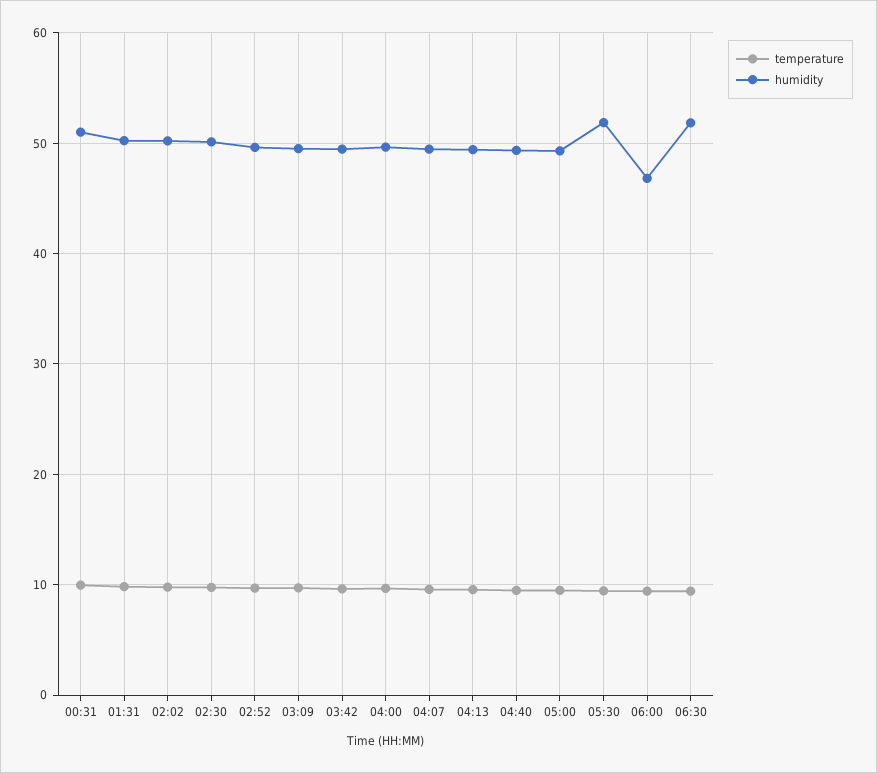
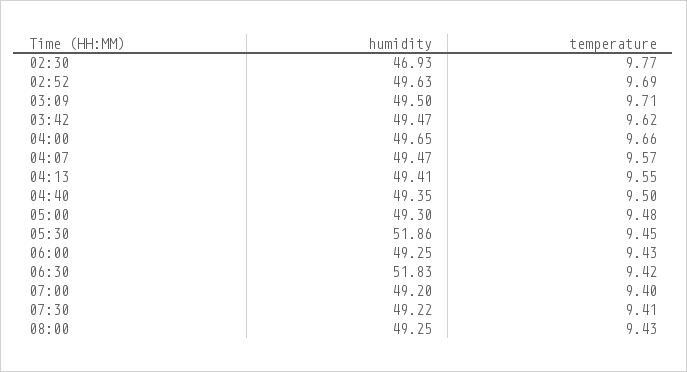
temperature, 00:31: 10 -> none
humidity, 00:31: 51 -> none
temperature, 01:31: 10 -> none
humidity, 01:31: 50 -> none
temperature, 02:02: 10 -> none
humidity, 02:02: 50 -> none
humidity, 02:30: 50 -> 46.93
humidity, 06:00: 47 -> 49.25
humidity, 07:00: none -> 49.2
temperature, 07:00: none -> 9.4
humidity, 07:30: none -> 49.22
temperature, 07:30: none -> 9.41
humidity, 08:00: none -> 49.25
temperature, 08:00: none -> 9.43

